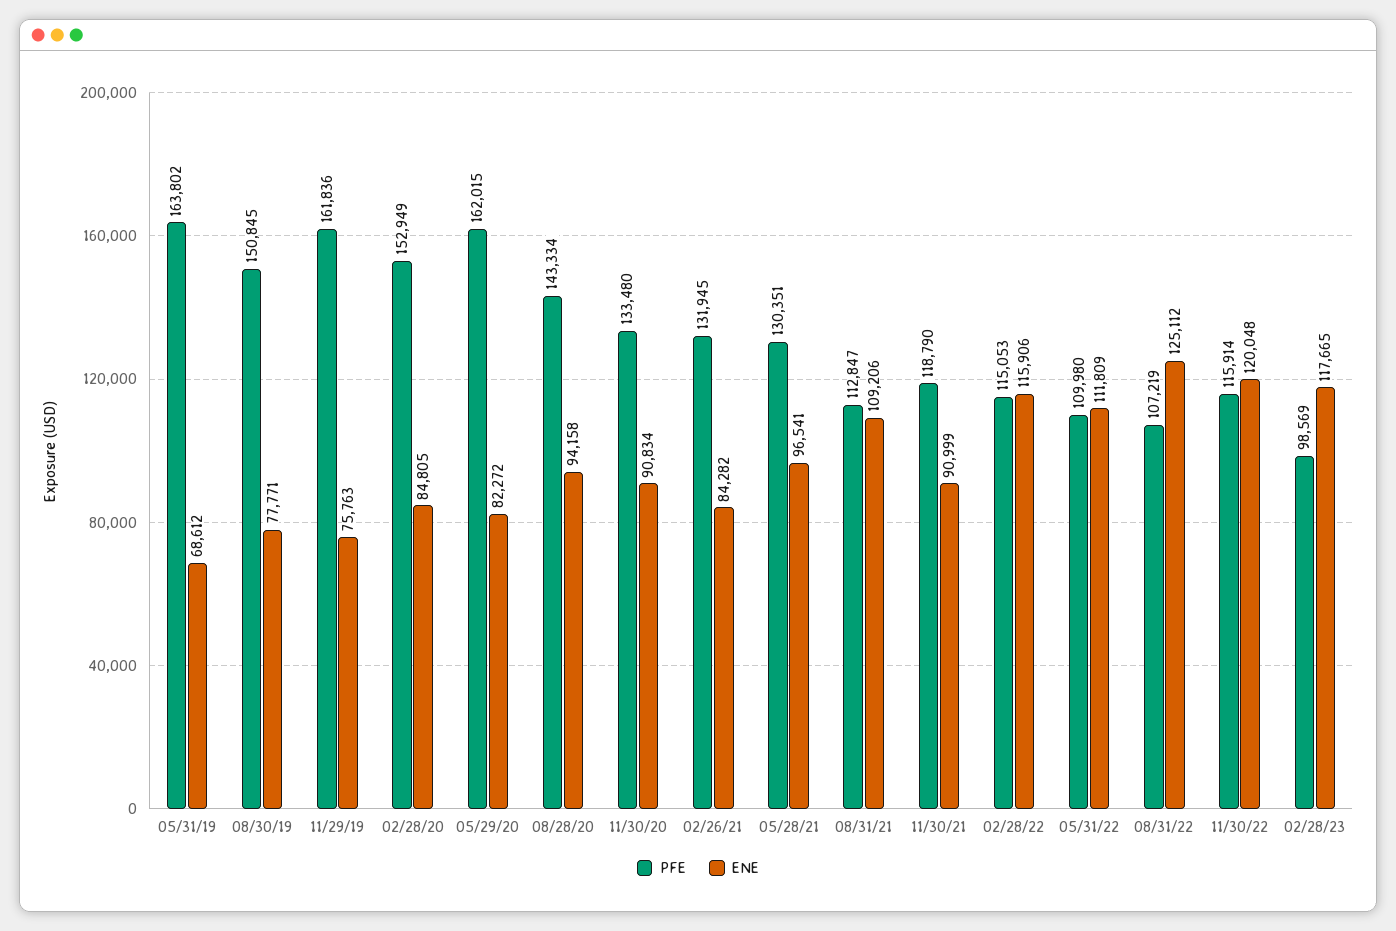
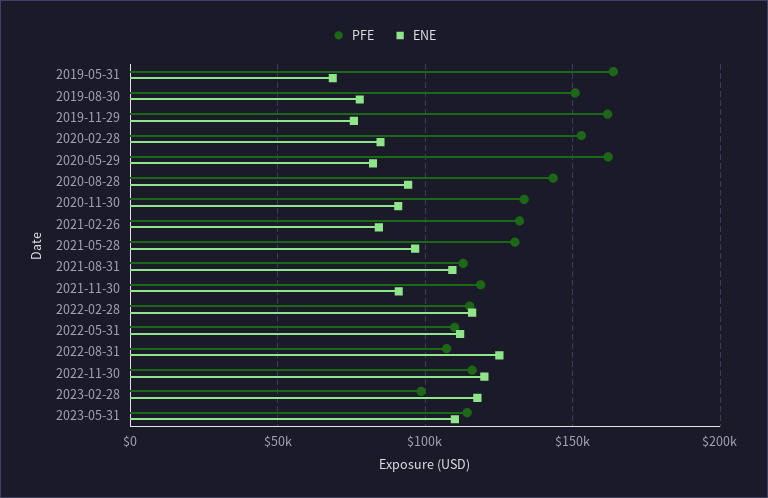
PFE, 2023-05-31: none -> 115000
ENE, 2023-05-31: none -> 110000

